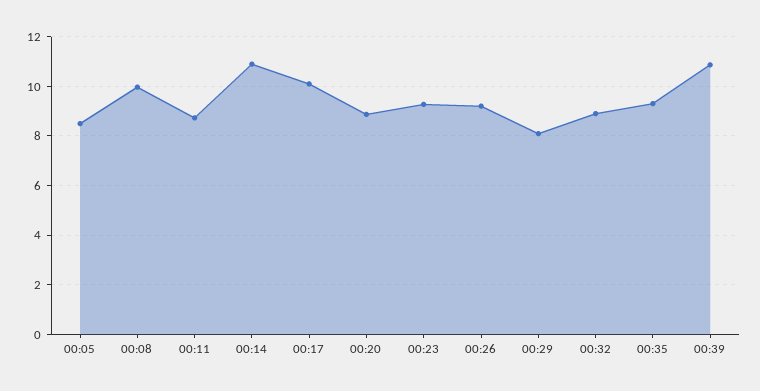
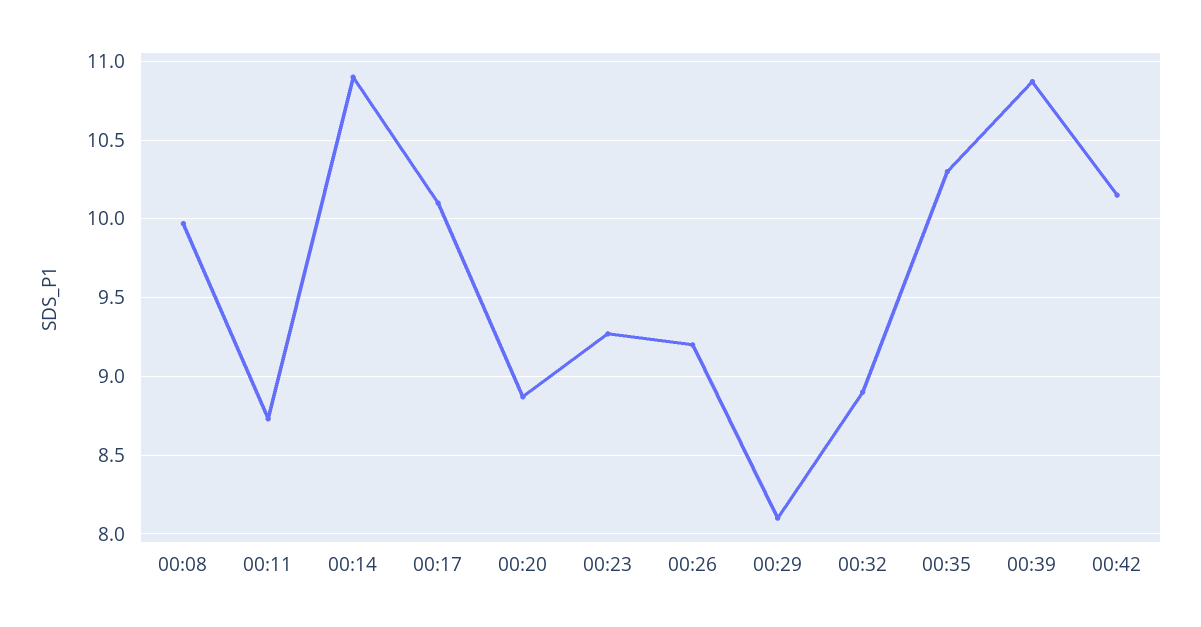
00:05: 8.5 -> none
00:35: 9.25 -> 10.3
00:42: none -> 10.15

